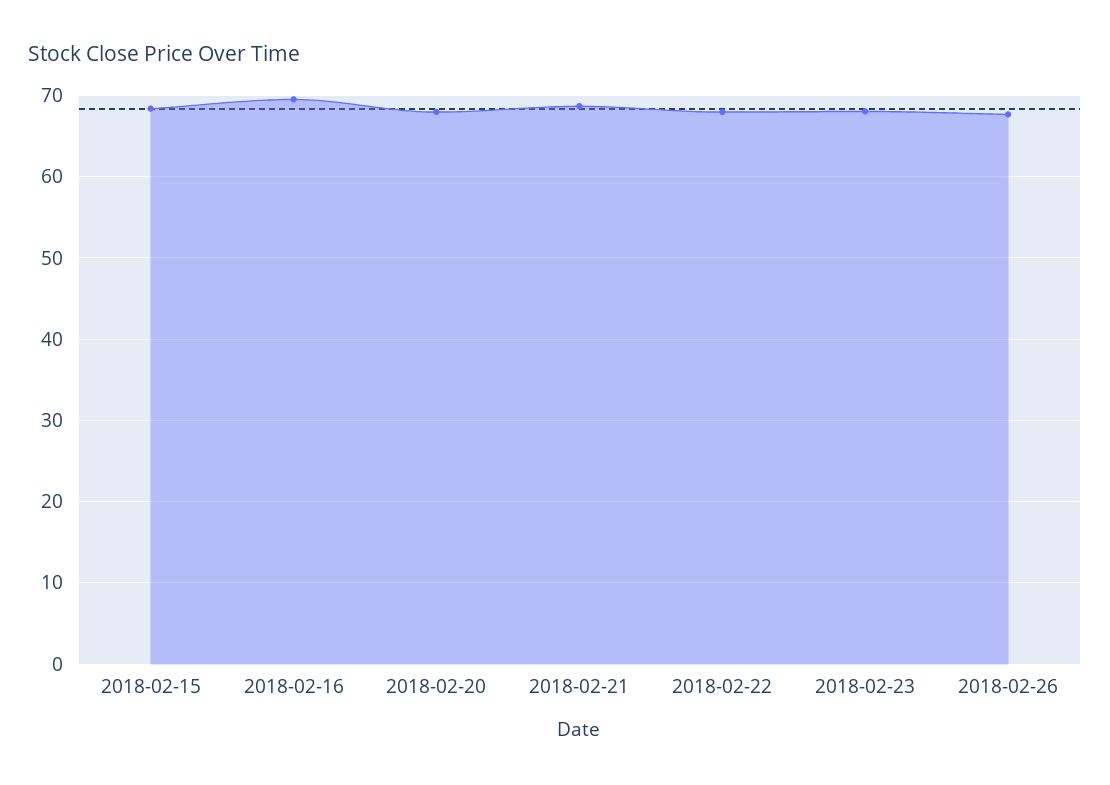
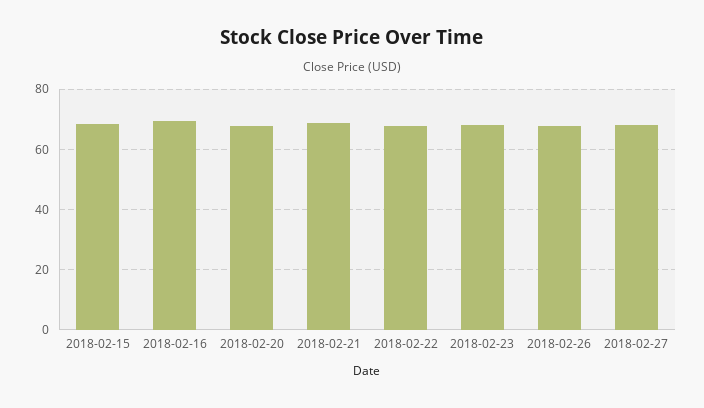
2018-02-27: none -> 68

